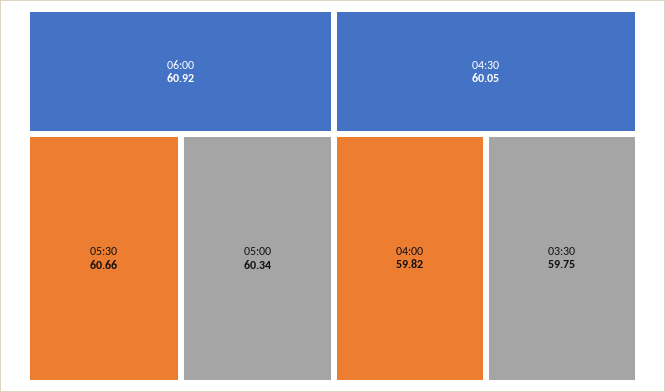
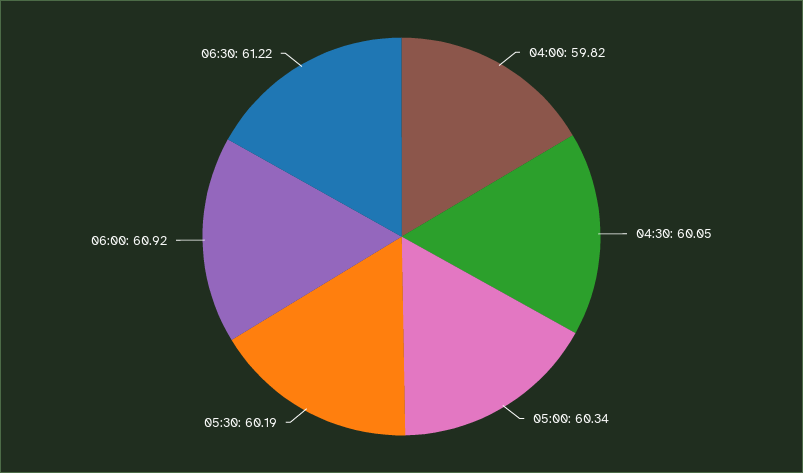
05:30: 60.66 -> 60.19
03:30: 59.75 -> none
06:30: none -> 61.22

